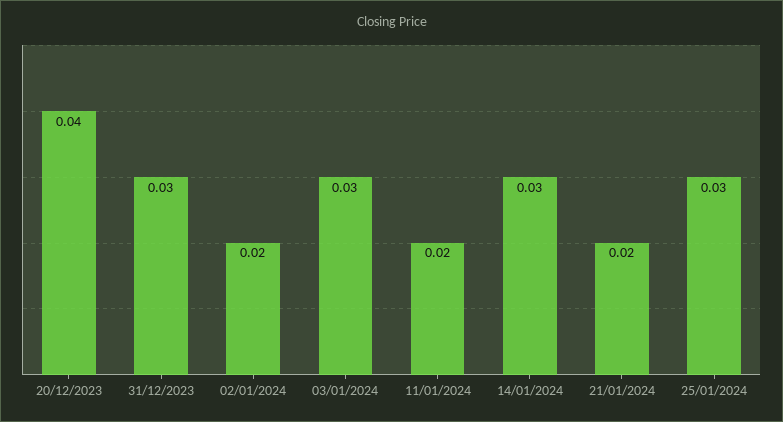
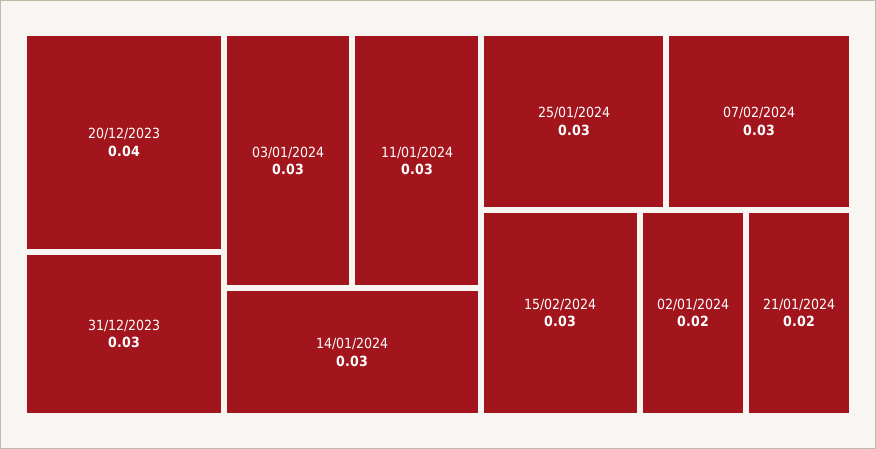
11/01/2024: 0.02 -> 0.03
07/02/2024: none -> 0.03
15/02/2024: none -> 0.03

